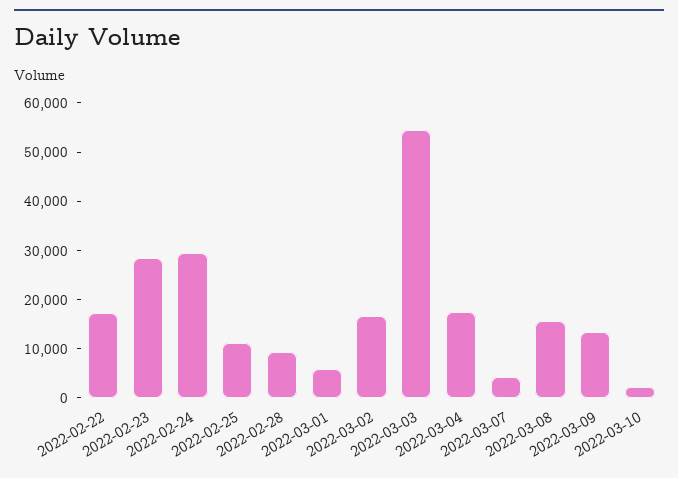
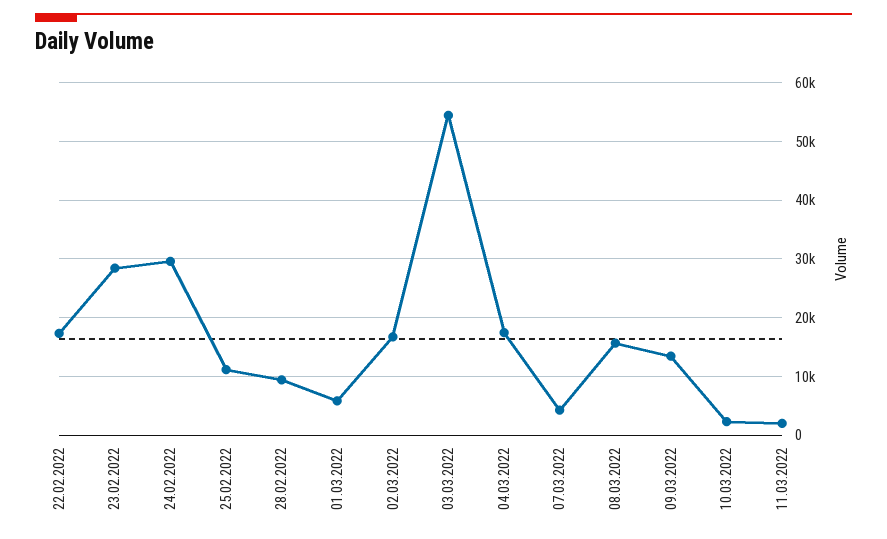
11.03.2022: none -> 2000

